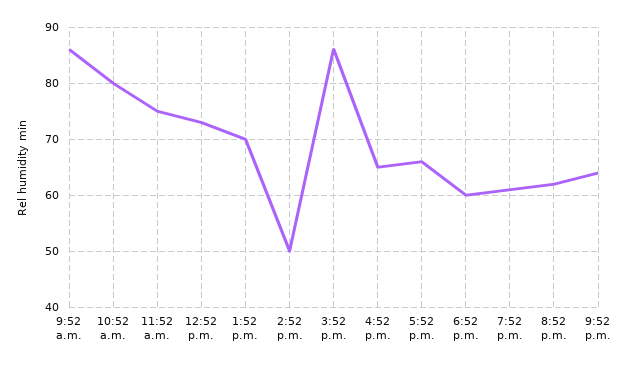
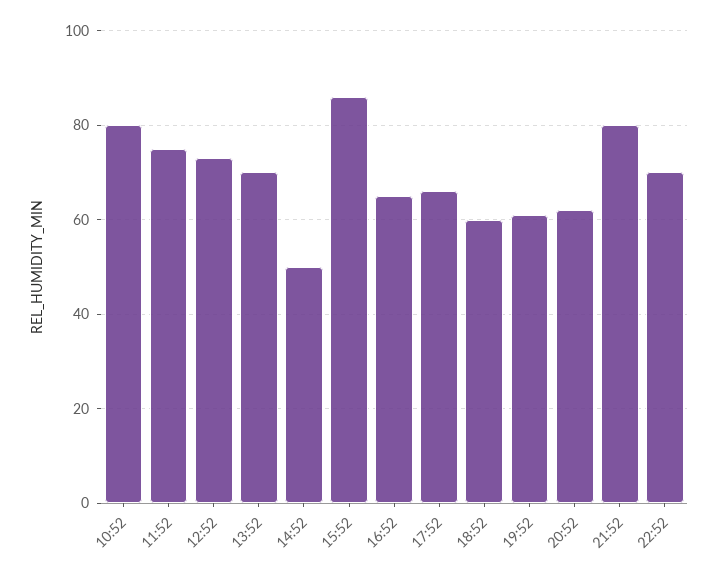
9:52 a.m.: 85 -> none
9:52 p.m.: 65 -> 80
22:52: none -> 70

